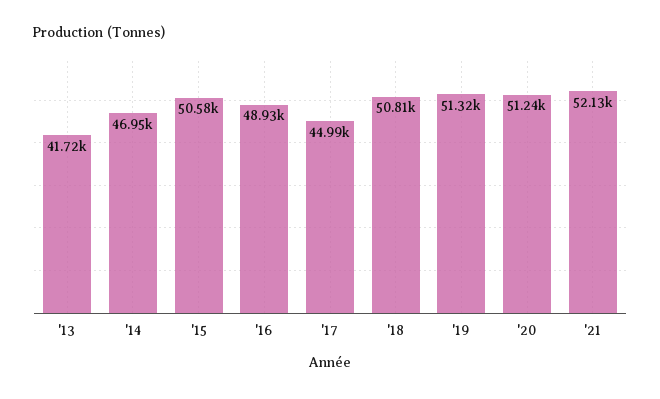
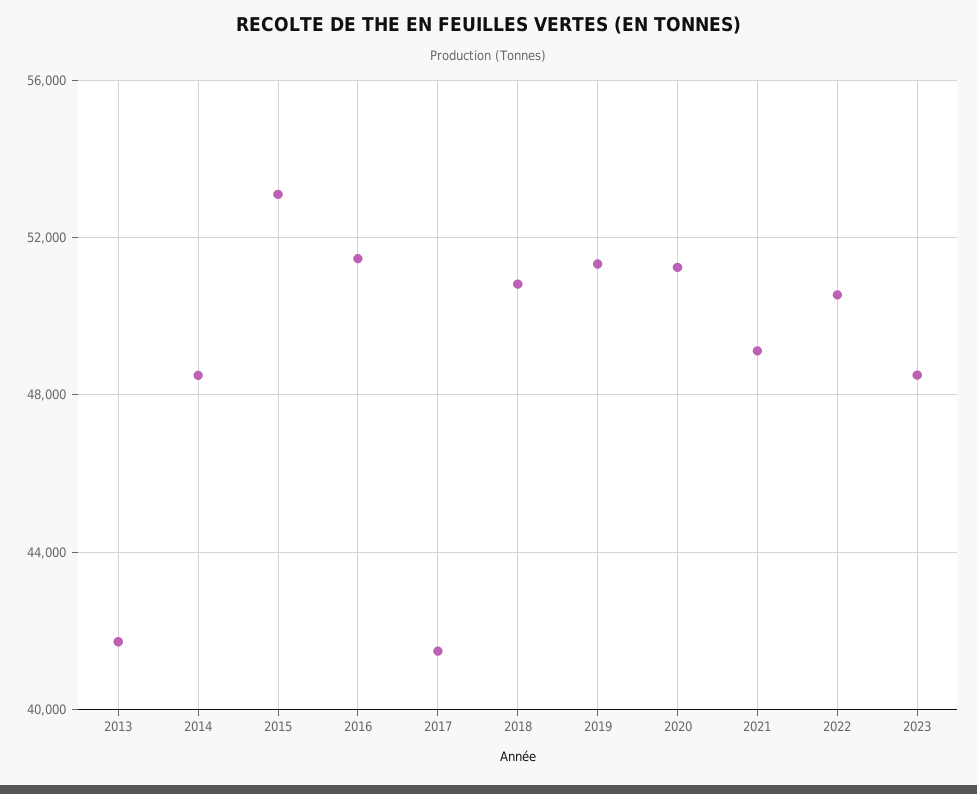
'14: 46950 -> 48500
'15: 50580 -> 53000
'16: 48930 -> 51500
'17: 44990 -> 41500
'21: 52130 -> 49000
2022: none -> 50500
2023: none -> 48500

